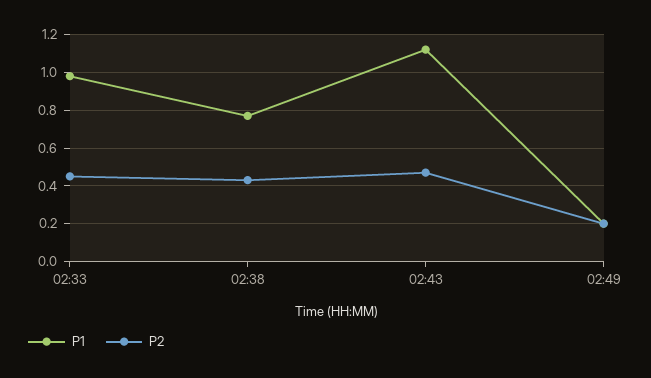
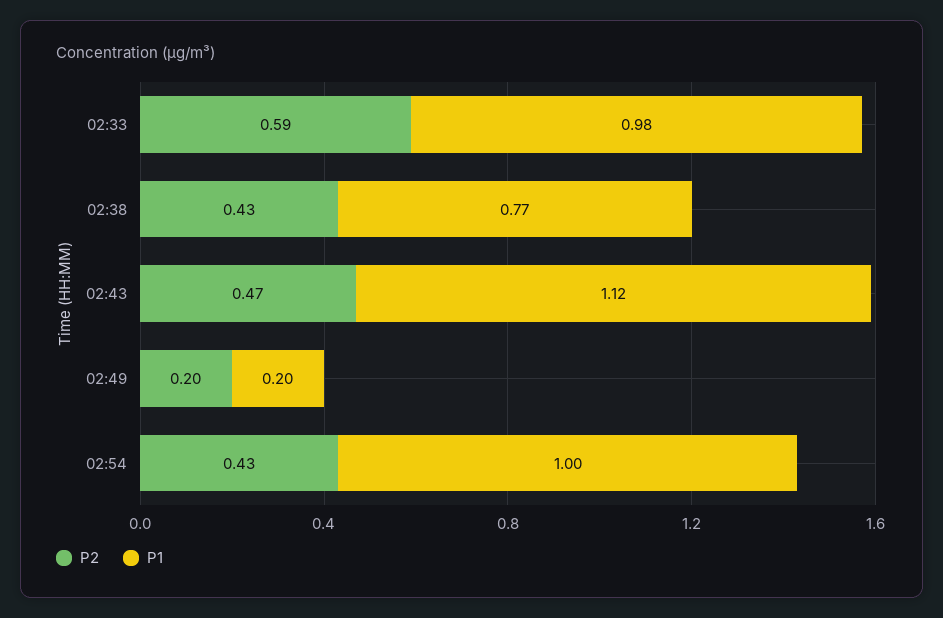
P2, 02:33: 0.45 -> 0.59
P2, 02:54: none -> 0.43
P1, 02:54: none -> 1

